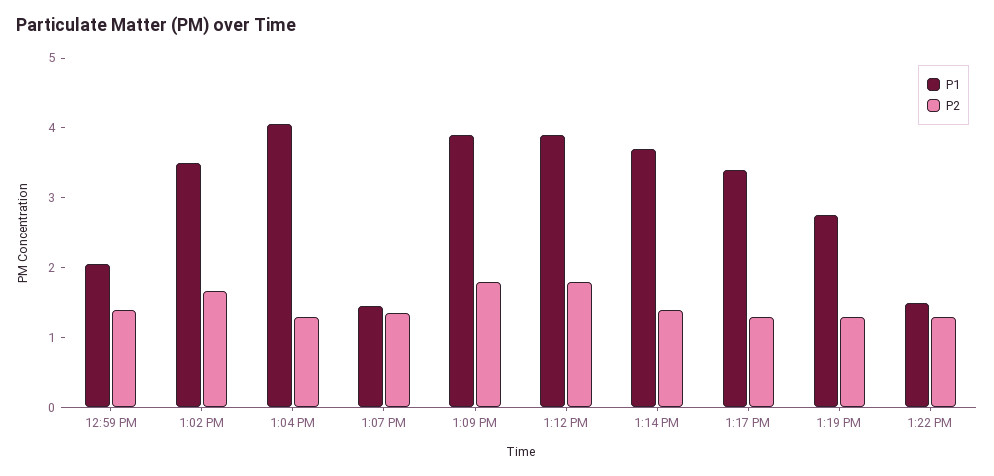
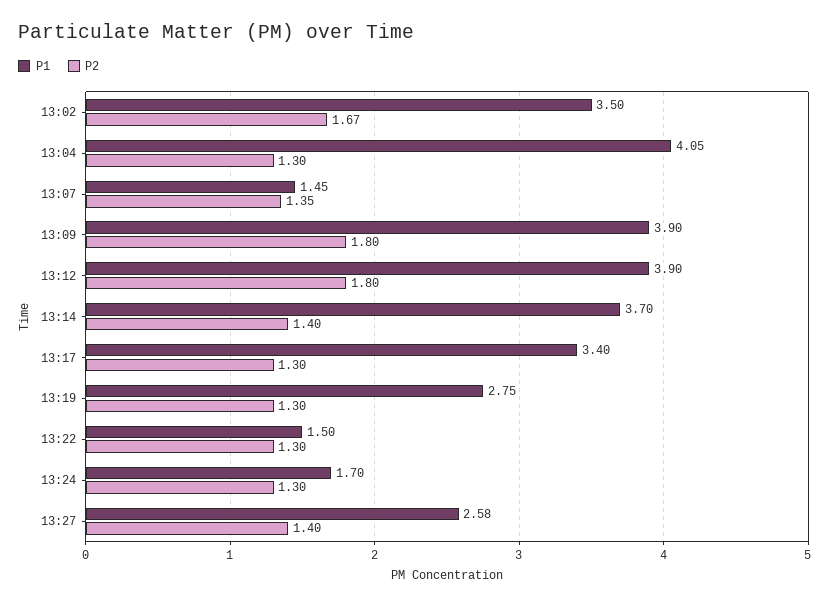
P1, 12:59 PM: 2 -> none
P2, 12:59 PM: 1.4 -> none
P1, 13:24: none -> 1.7
P2, 13:24: none -> 1.3
P1, 13:27: none -> 2.58
P2, 13:27: none -> 1.4

